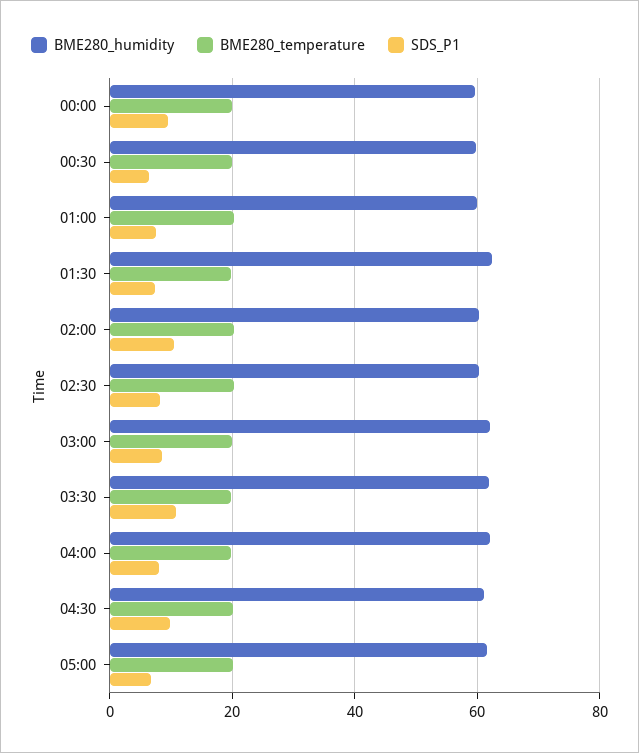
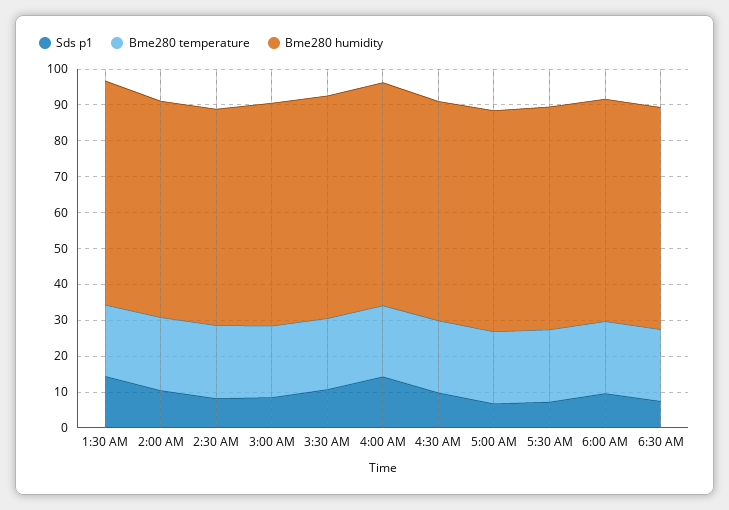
BME280_humidity, 00:00: 60 -> none
BME280_temperature, 00:00: 20 -> none
SDS_P1, 00:00: 10 -> none
BME280_humidity, 00:30: 60 -> none
BME280_temperature, 00:30: 20 -> none
SDS_P1, 00:30: 6 -> none
BME280_humidity, 01:00: 60 -> none
BME280_temperature, 01:00: 20 -> none
SDS_P1, 01:00: 8 -> none
SDS_P1, 01:30: 8 -> 15
SDS_P1, 04:00: 8 -> 15
SDS_P1, 5:30 AM: none -> 7.5
BME280_temperature, 5:30 AM: none -> 20
BME280_humidity, 5:30 AM: none -> 62.5
SDS_P1, 6:00 AM: none -> 10
BME280_temperature, 6:00 AM: none -> 20
BME280_humidity, 6:00 AM: none -> 62.5
SDS_P1, 6:30 AM: none -> 7.5
BME280_temperature, 6:30 AM: none -> 20
BME280_humidity, 6:30 AM: none -> 62.5

